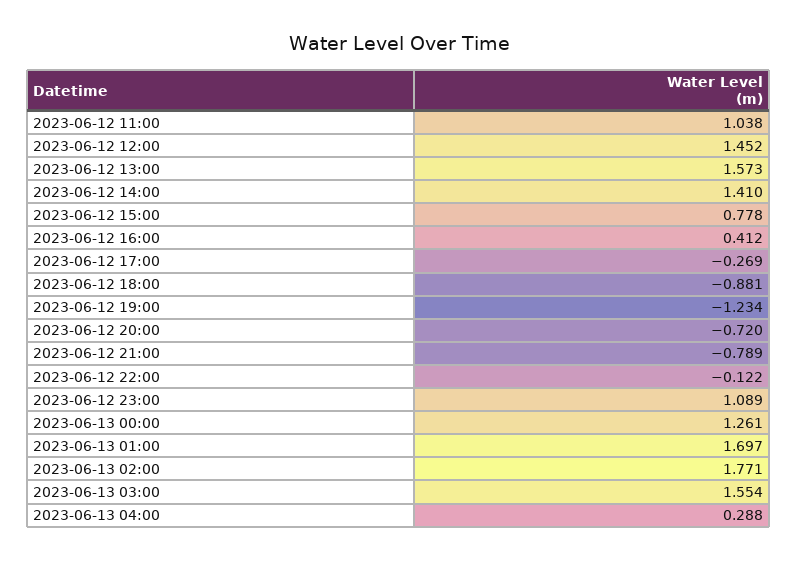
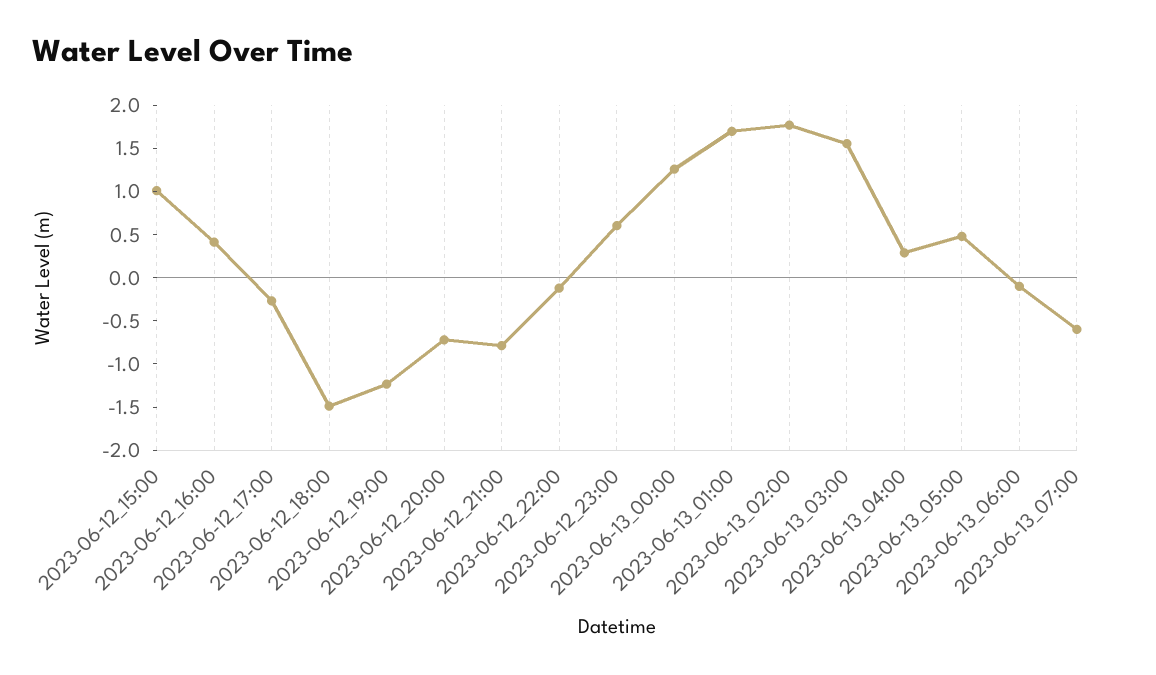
2023-06-12 11:00: 1.038 -> none
2023-06-12 12:00: 1.452 -> none
2023-06-12 13:00: 1.573 -> none
2023-06-12 14:00: 1.41 -> none
2023-06-12 15:00: 0.778 -> 1
2023-06-12 18:00: -0.881 -> -1.5
2023-06-12 23:00: 1.089 -> 0.6
2023-06-13_05:00: none -> 0.5
2023-06-13_06:00: none -> -0.1
2023-06-13_07:00: none -> -0.6

